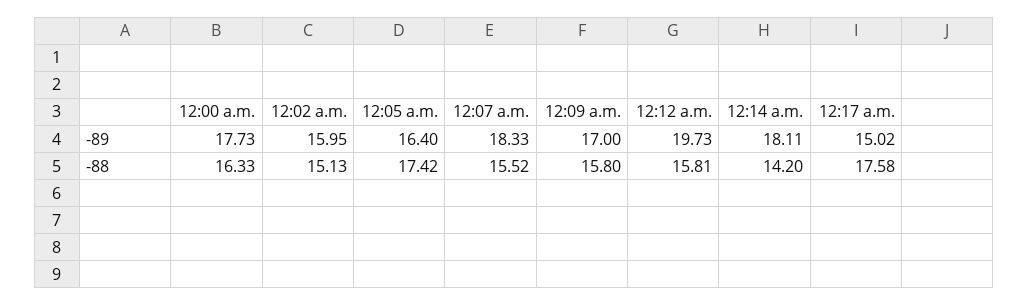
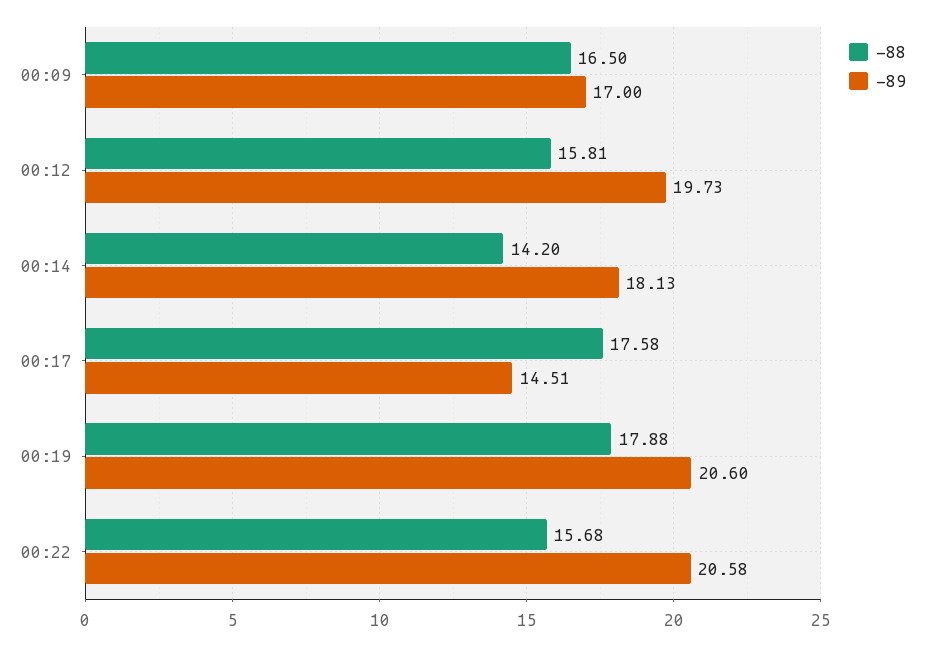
-89, 12:00 a.m.: 17.73 -> none
-89, 12:02 a.m.: 15.95 -> none
-89, 12:05 a.m.: 16.4 -> none
-89, 12:07 a.m.: 18.33 -> none
-89, 12:14 a.m.: 18.11 -> 18.13
-89, 12:17 a.m.: 15.02 -> 14.51
-88, 12:00 a.m.: 16.33 -> none
-88, 12:02 a.m.: 15.13 -> none
-88, 12:05 a.m.: 17.42 -> none
-88, 12:07 a.m.: 15.52 -> none
-88, 12:09 a.m.: 15.8 -> 16.5
-88, 00:19: none -> 17.88
-89, 00:19: none -> 20.6
-88, 00:22: none -> 15.68
-89, 00:22: none -> 20.58

